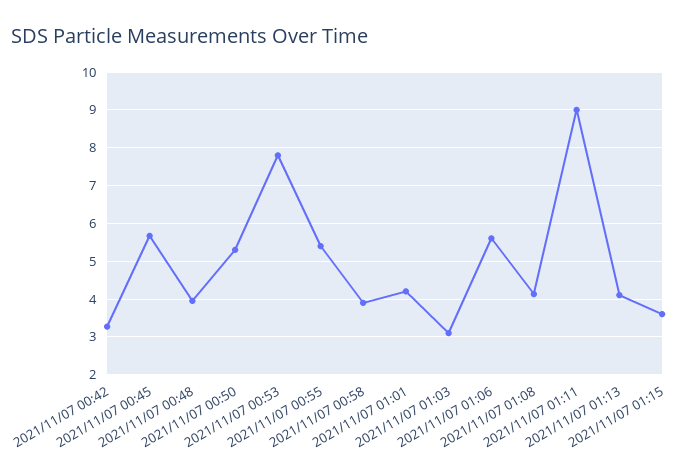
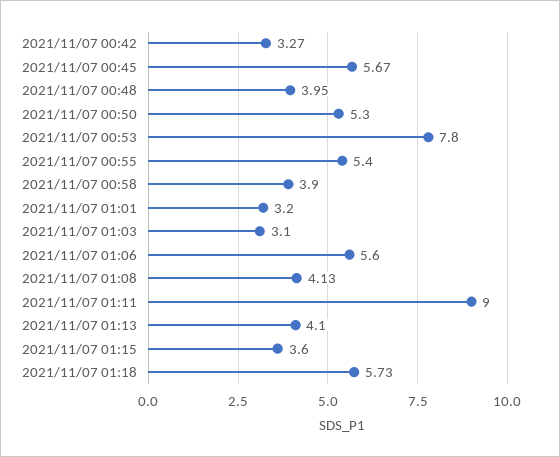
2021/11/07 01:01: 4.2 -> 3.2
2021/11/07 01:18: none -> 5.73

